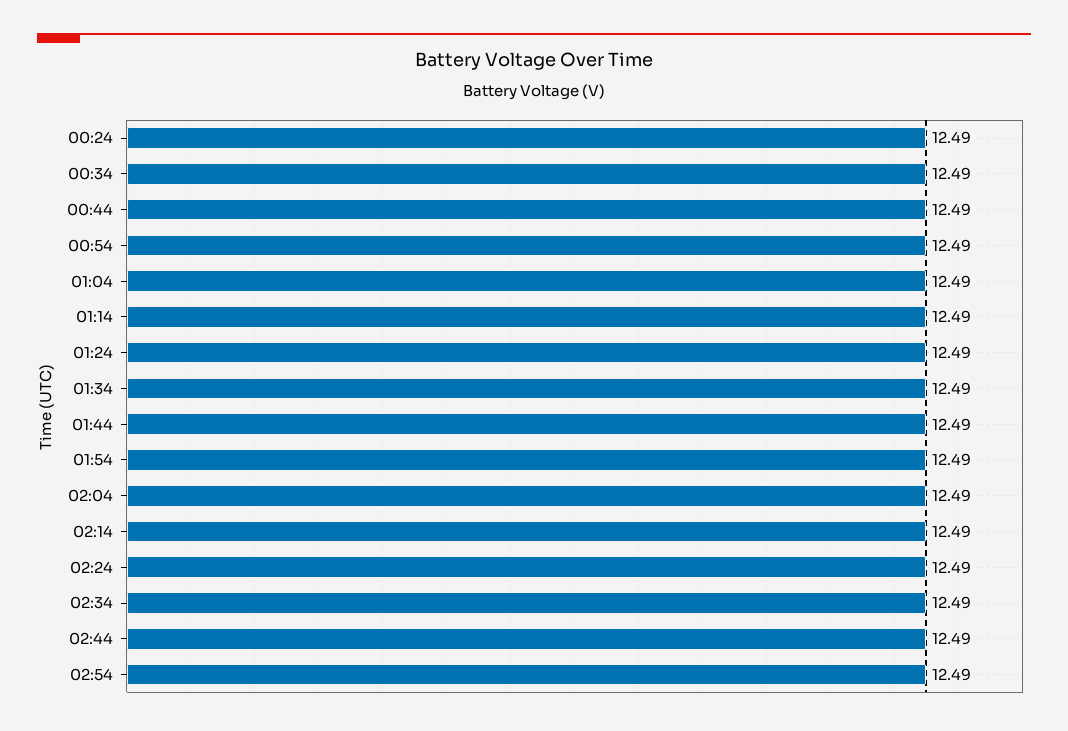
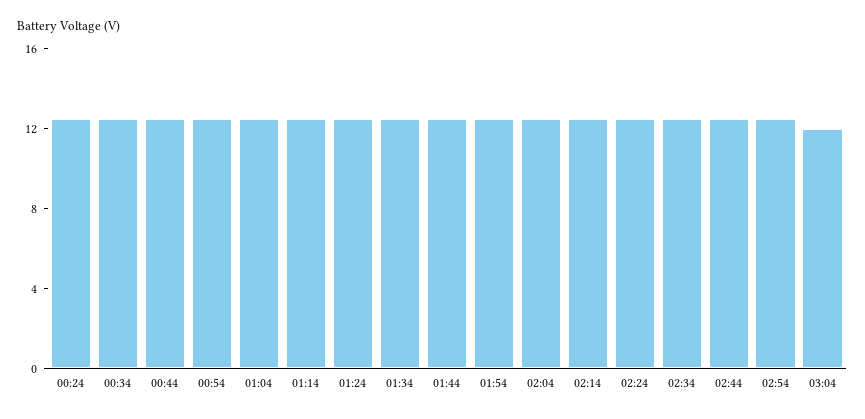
03:04: none -> 12

